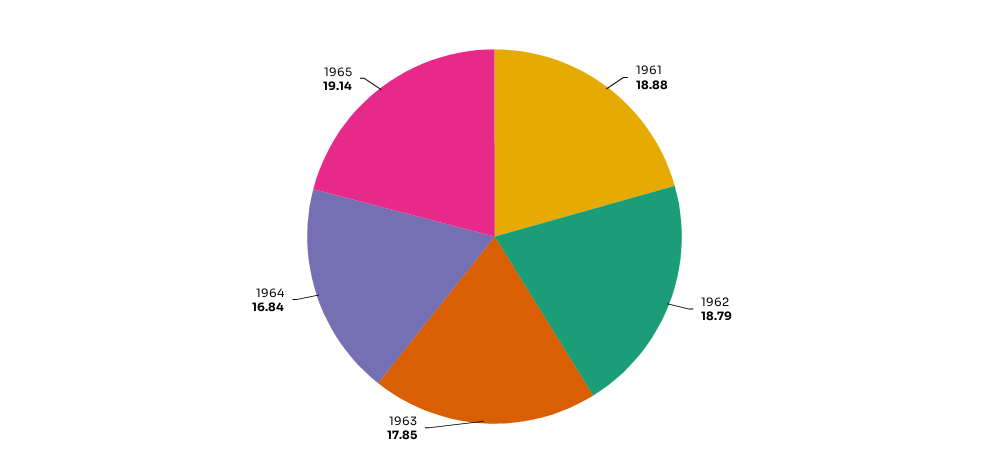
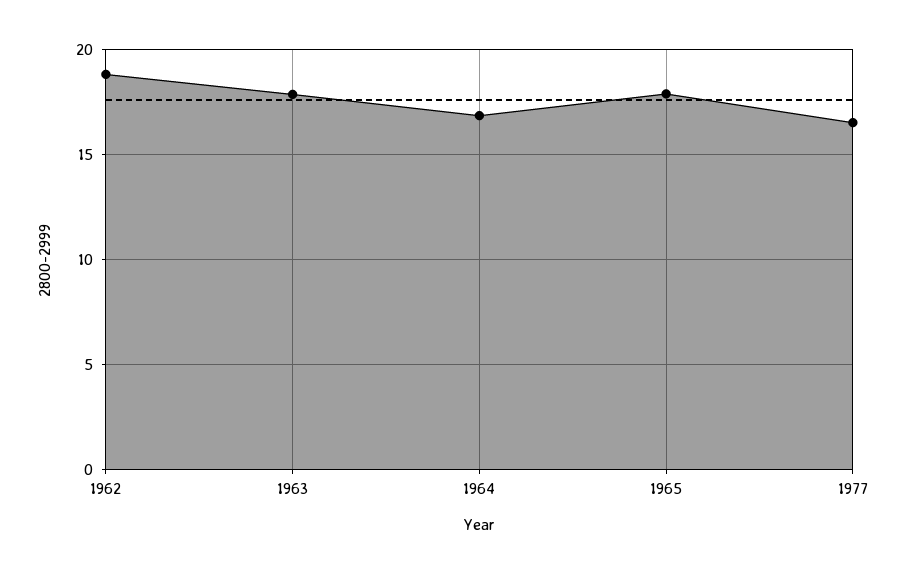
1961: 18.88 -> none
1965: 19.14 -> 18
1977: none -> 16.5

